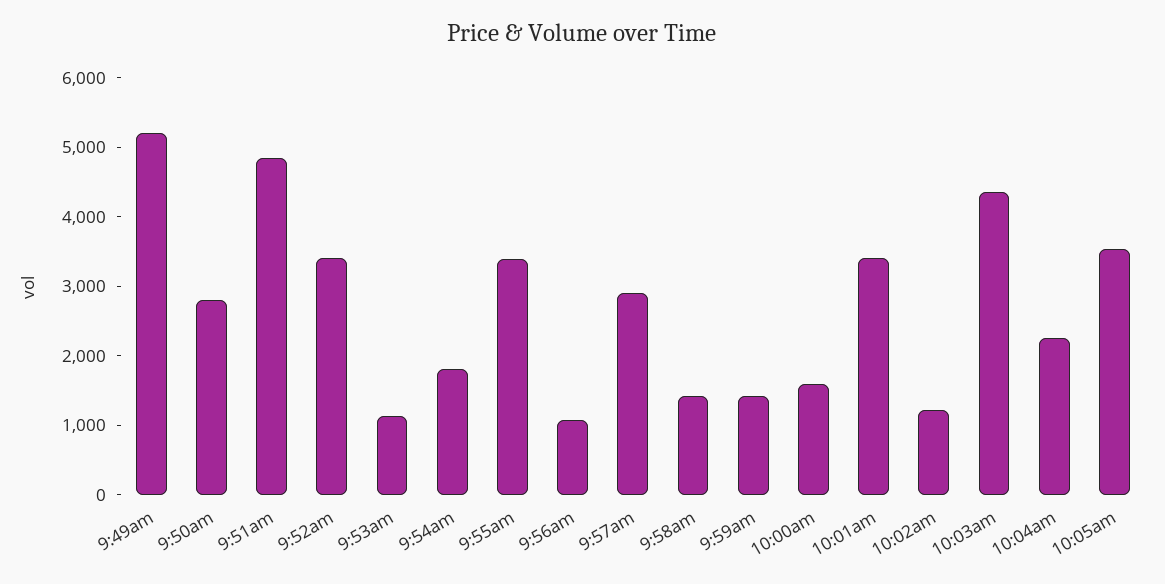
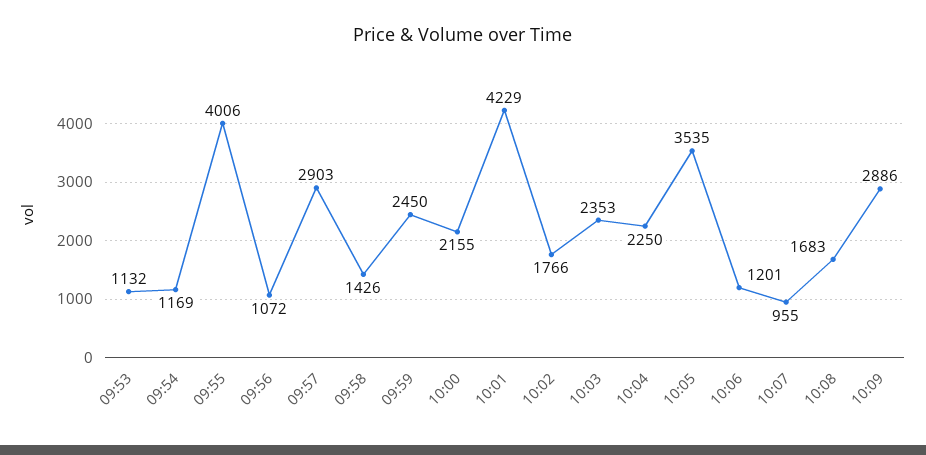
9:49am: 5200 -> none
9:50am: 2800 -> none
9:51am: 4800 -> none
9:52am: 3400 -> none
9:54am: 1800 -> 1169
9:55am: 3400 -> 4006
9:59am: 1400 -> 2450
10:00am: 1600 -> 2155
10:01am: 3400 -> 4229
10:02am: 1200 -> 1766
10:03am: 4400 -> 2353
10:06: none -> 1201
10:07: none -> 955
10:08: none -> 1683
10:09: none -> 2886

